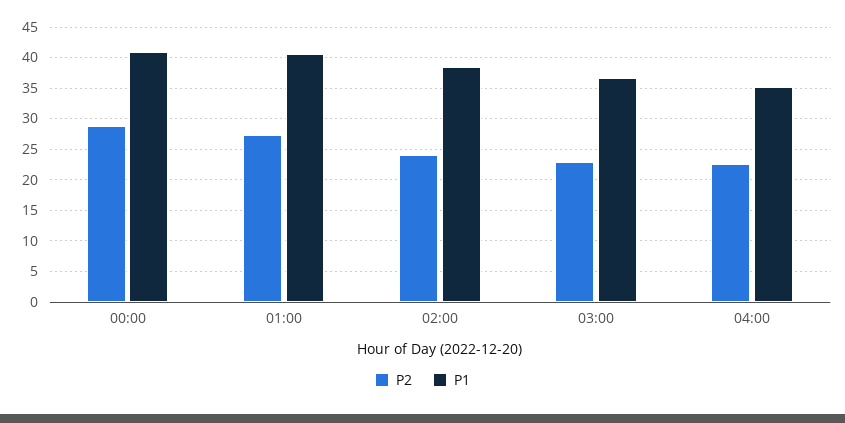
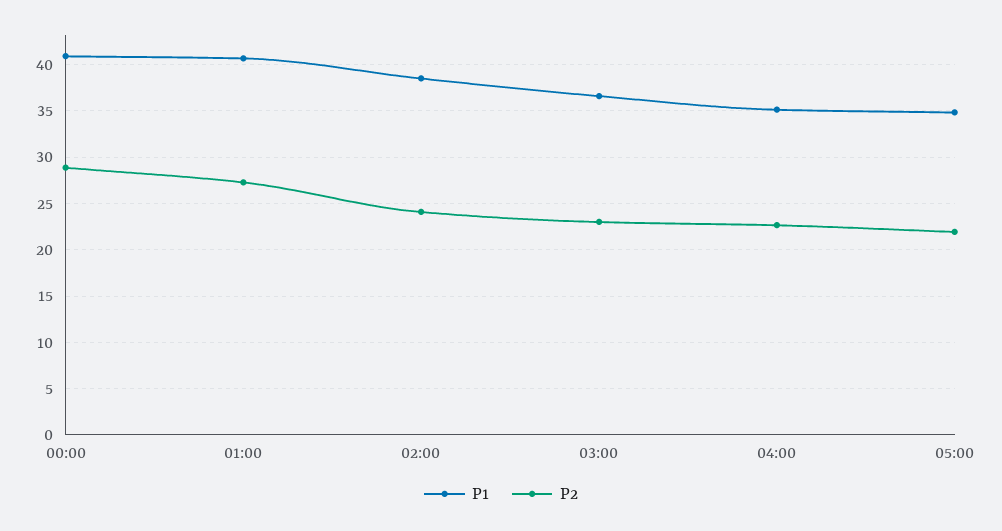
P1, 05:00: none -> 35
P2, 05:00: none -> 22

